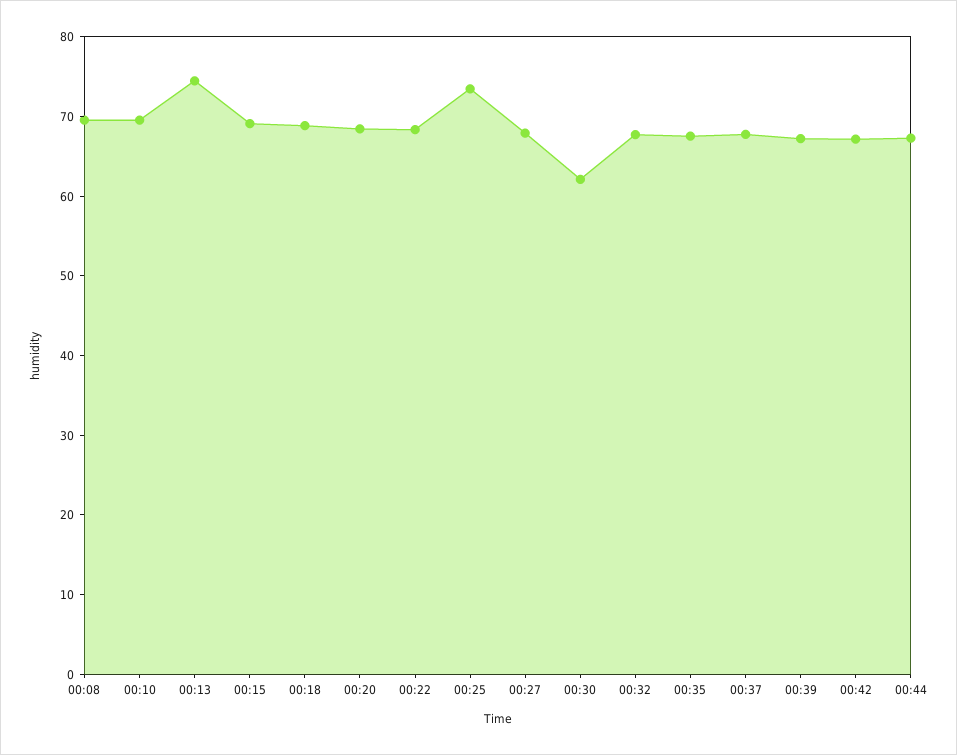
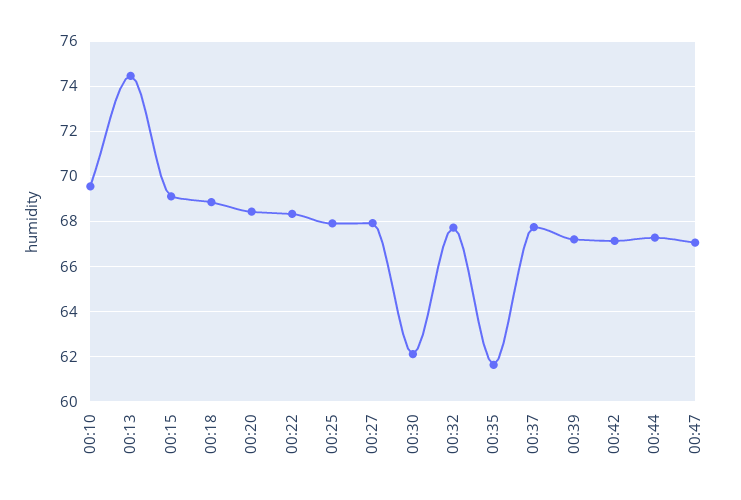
00:08: 70 -> none
00:25: 74 -> 68
00:35: 68 -> 61.5
00:47: none -> 67

